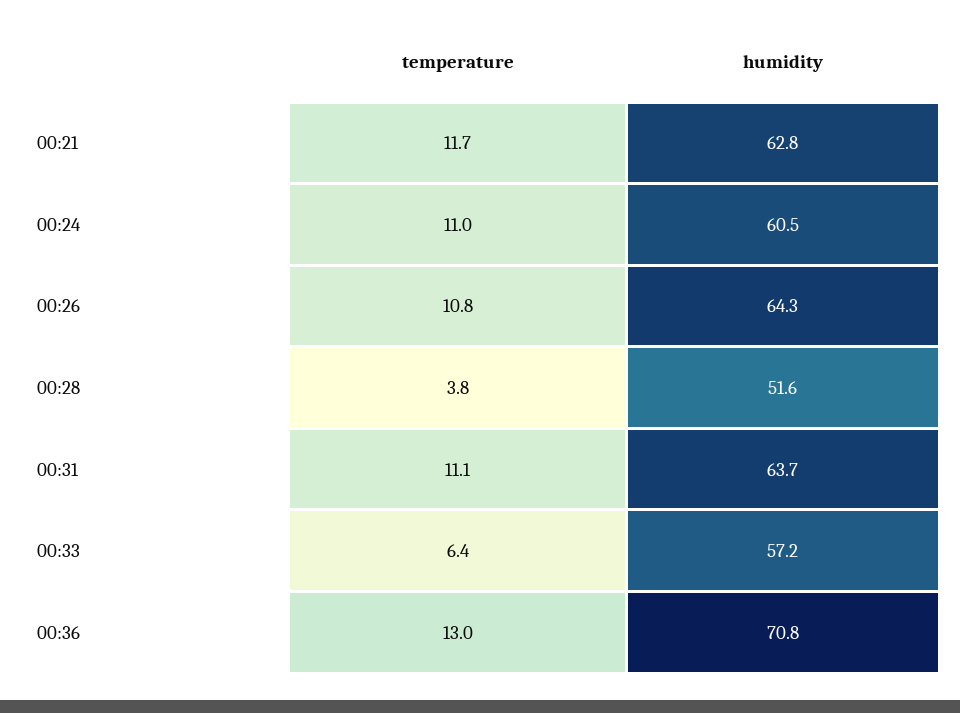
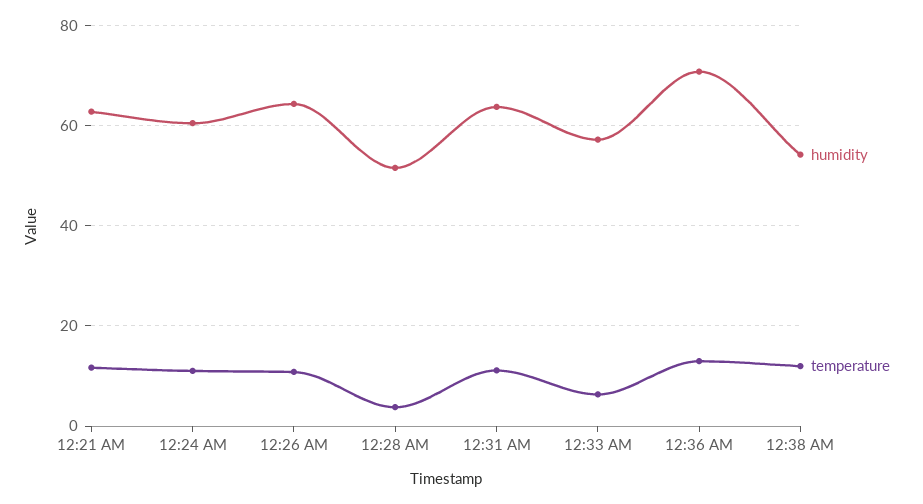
humidity, 12:38 AM: none -> 54
temperature, 12:38 AM: none -> 12

